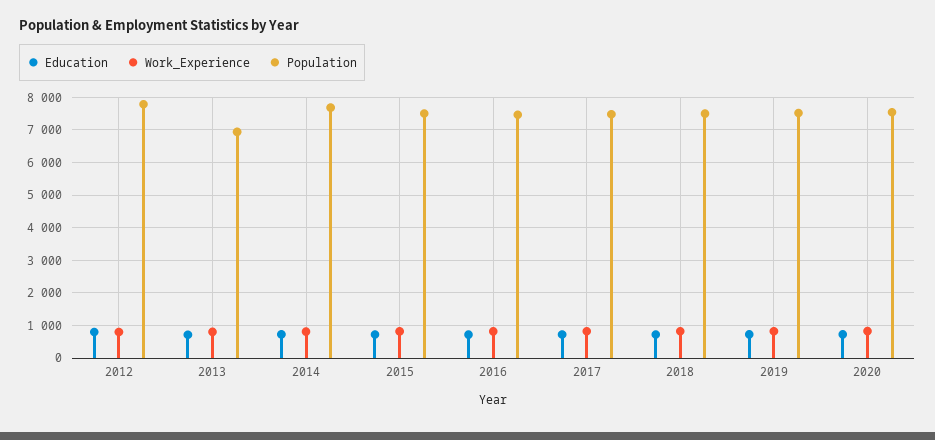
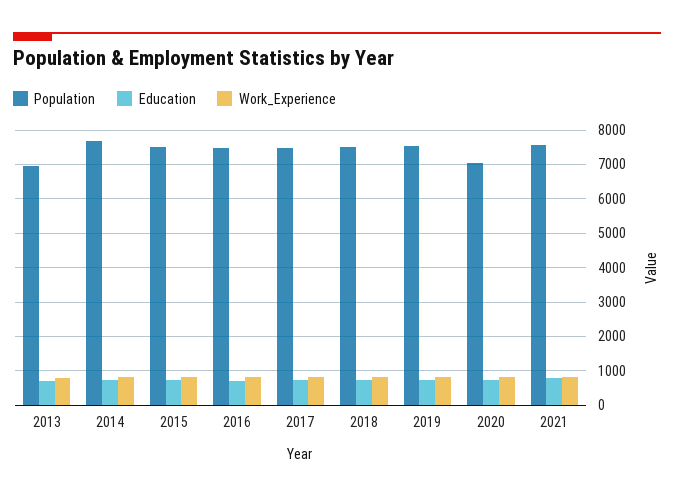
Education, 2012: 800 -> none
Work_Experience, 2012: 800 -> none
Population, 2012: 7800 -> none
Population, 2020: 7600 -> 7000
Population, 2021: none -> 7600
Education, 2021: none -> 800
Work_Experience, 2021: none -> 800

